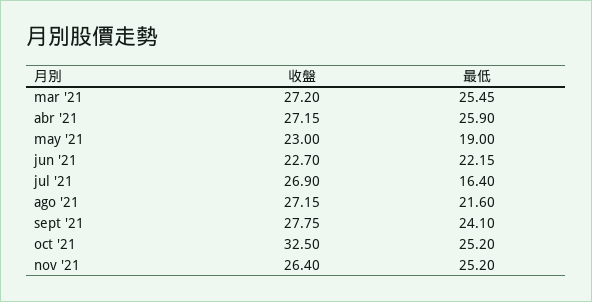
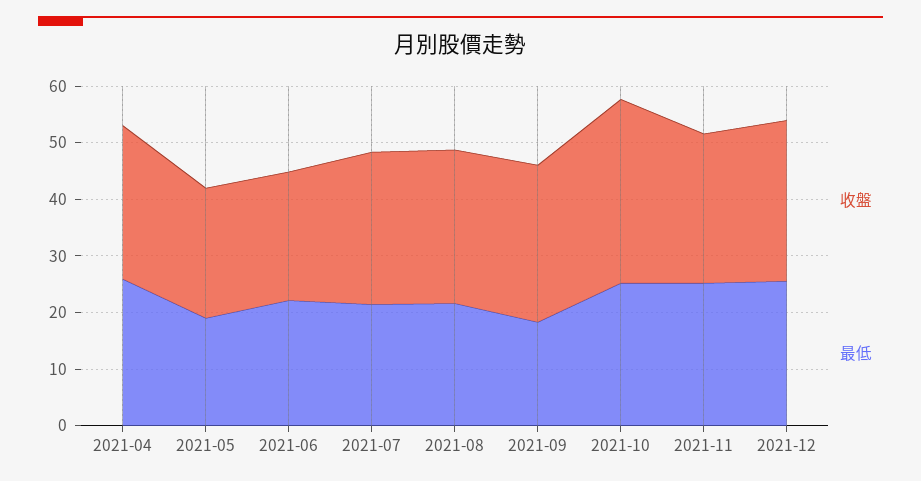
收盤, mar '21: 27.2 -> none
最低, mar '21: 25.45 -> none
最低, jul '21: 16.4 -> 22
最低, sept '21: 24.1 -> 18
收盤, 2021-12: none -> 28
最低, 2021-12: none -> 26

